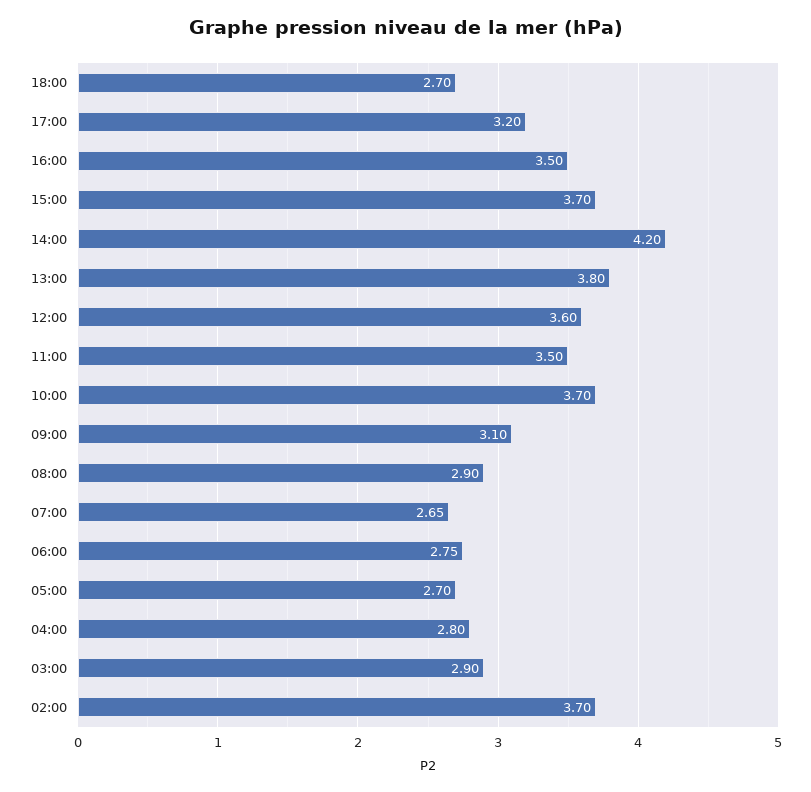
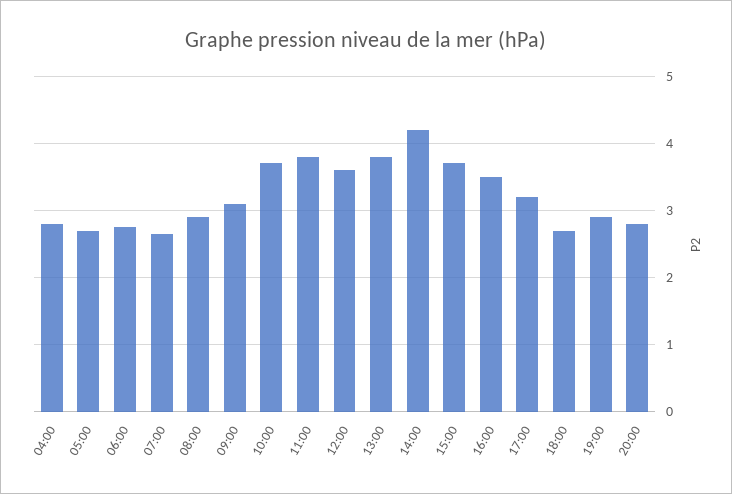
11:00: 3.5 -> 3.8
03:00: 2.9 -> none
02:00: 3.7 -> none
19:00: none -> 2.9
20:00: none -> 2.8

